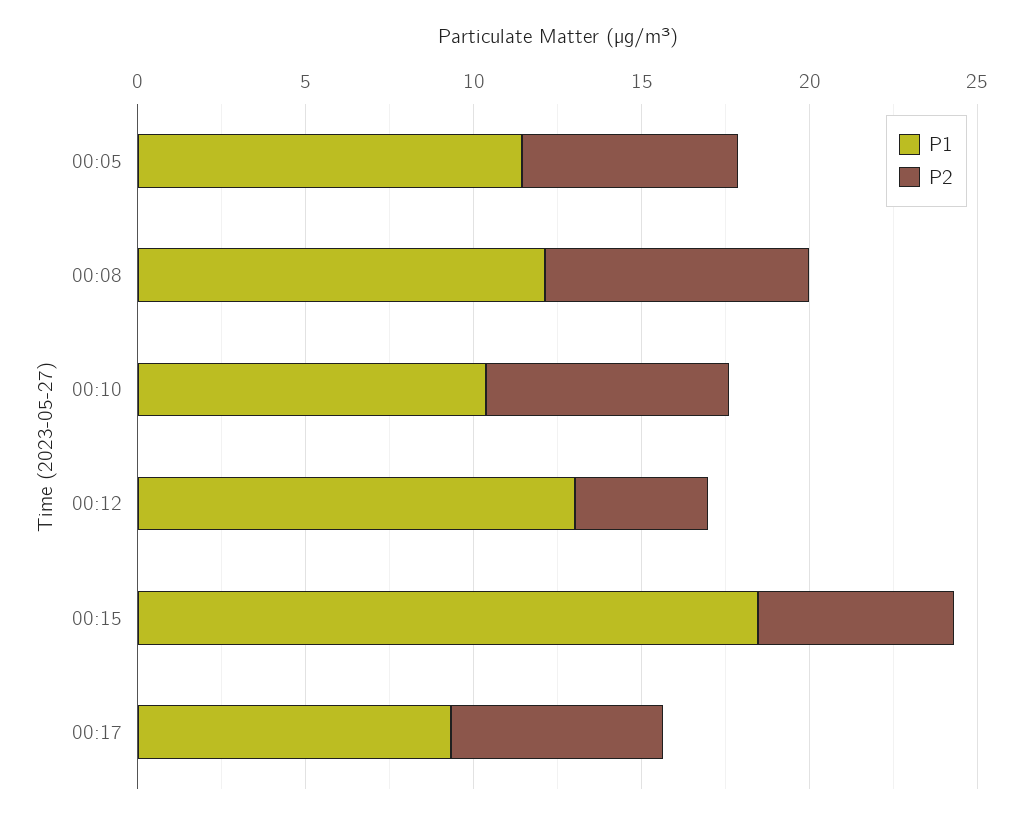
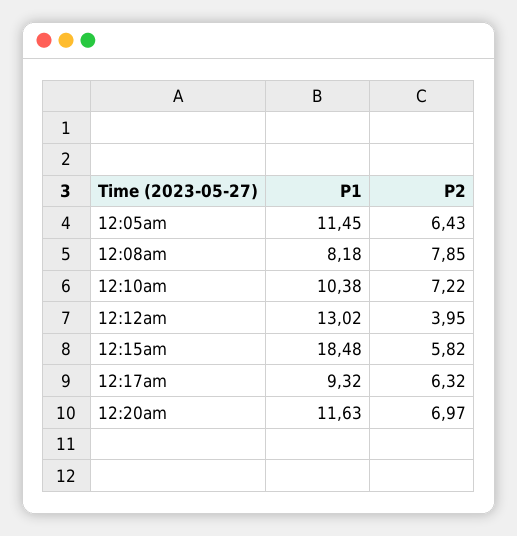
P1, 00:08: 12 -> 8.18
P1, 12:20am: none -> 11.63
P2, 12:20am: none -> 6.97

